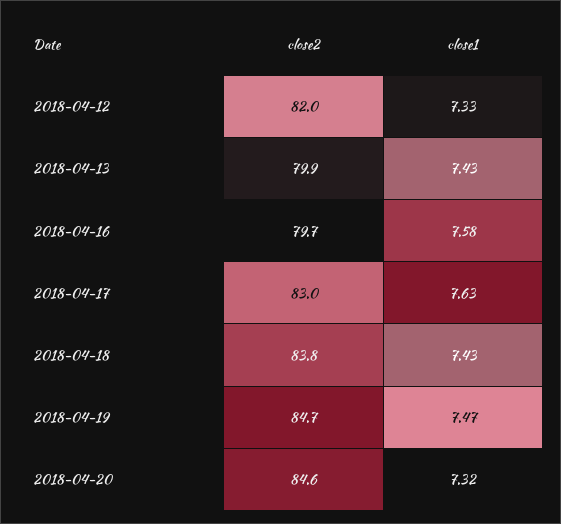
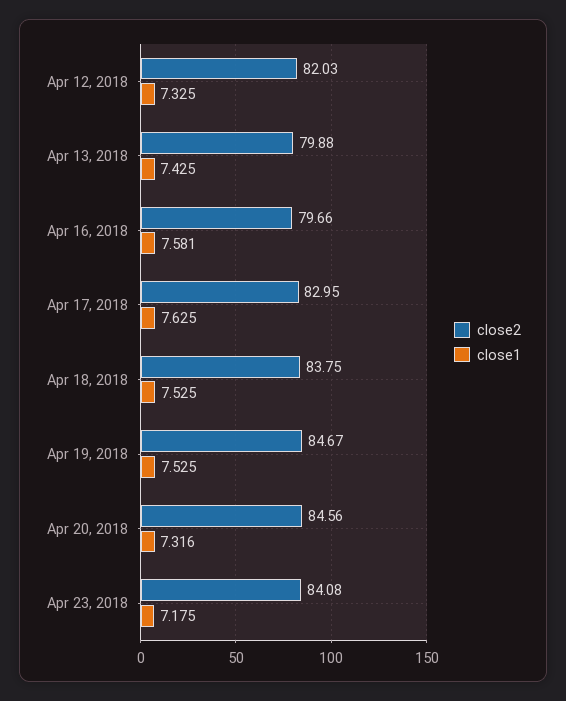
close1, 2018-04-18: 7.43 -> 7.525
close1, 2018-04-19: 7.47 -> 7.525
close2, Apr 23, 2018: none -> 84.08
close1, Apr 23, 2018: none -> 7.175

